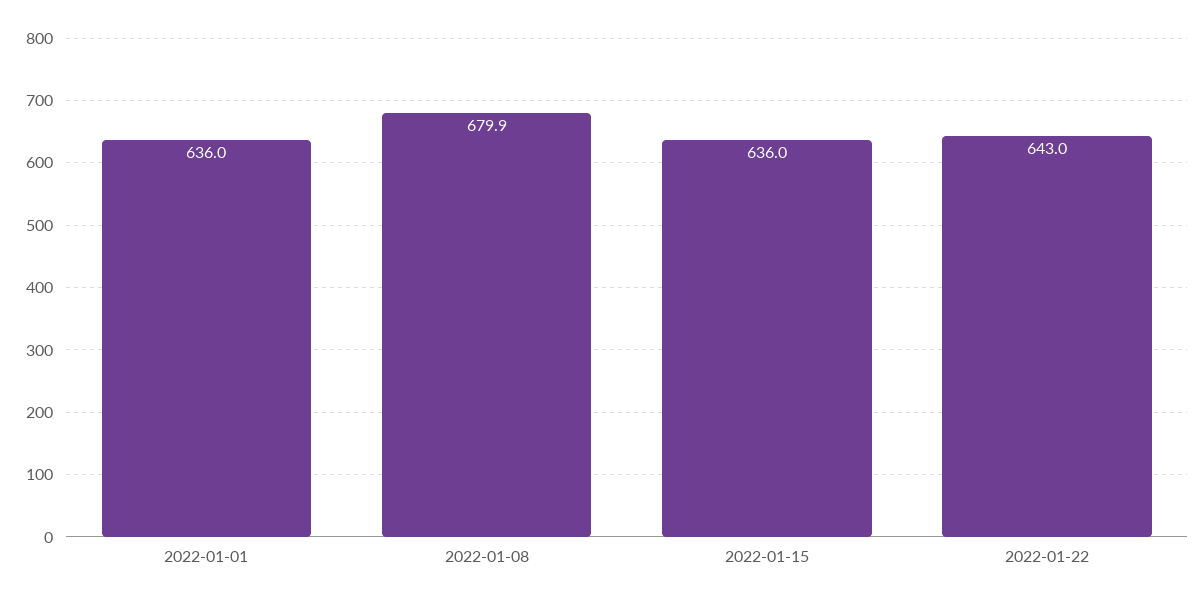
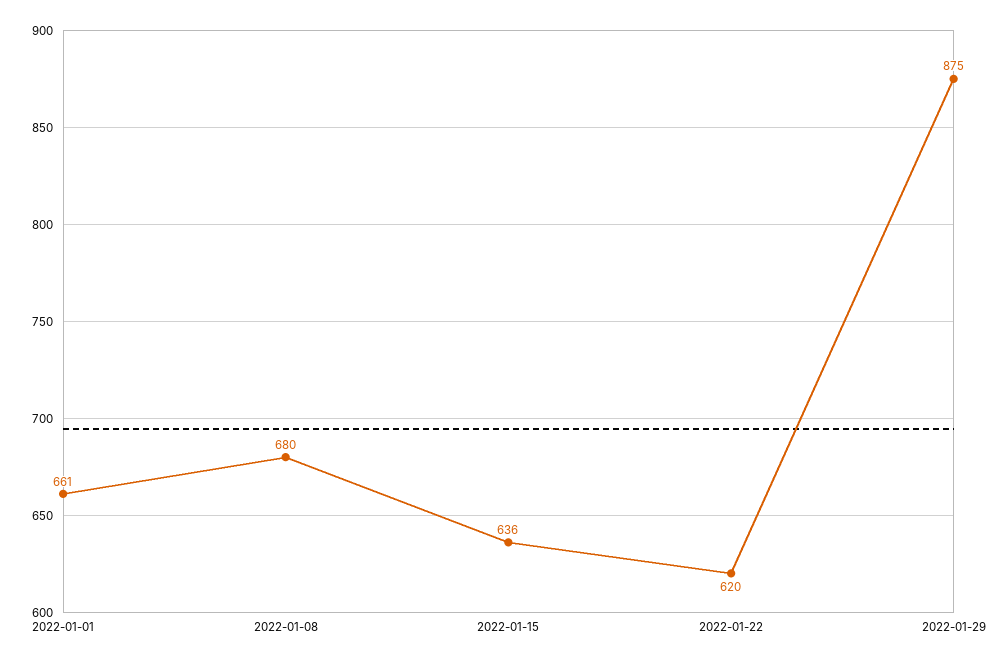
2022-01-01: 636 -> 661
2022-01-22: 643 -> 620
2022-01-29: none -> 875

